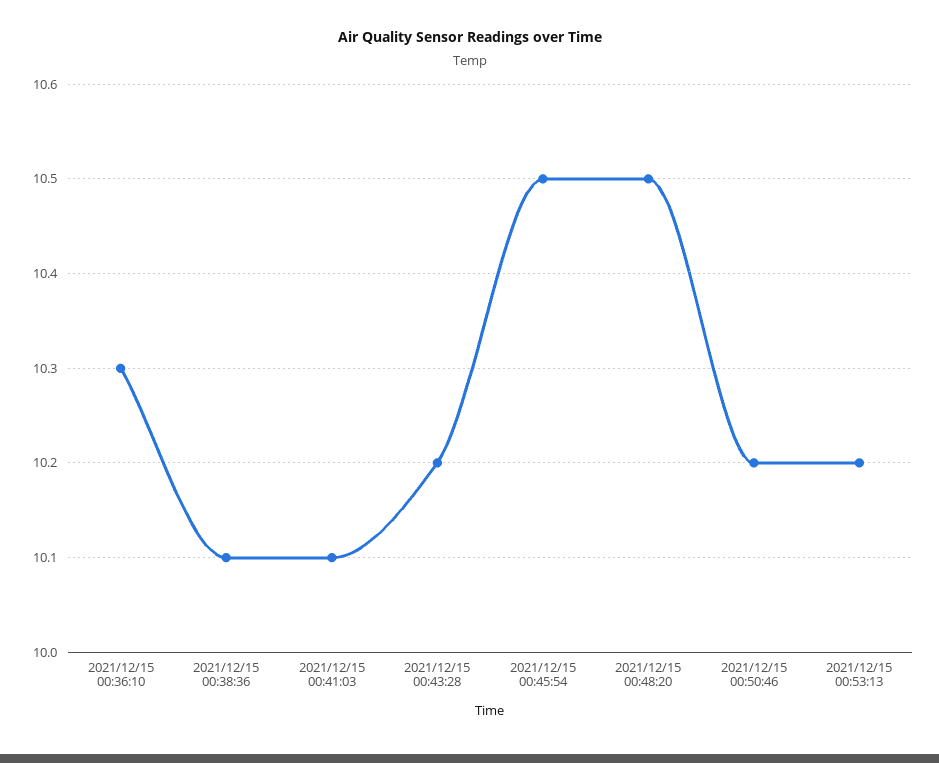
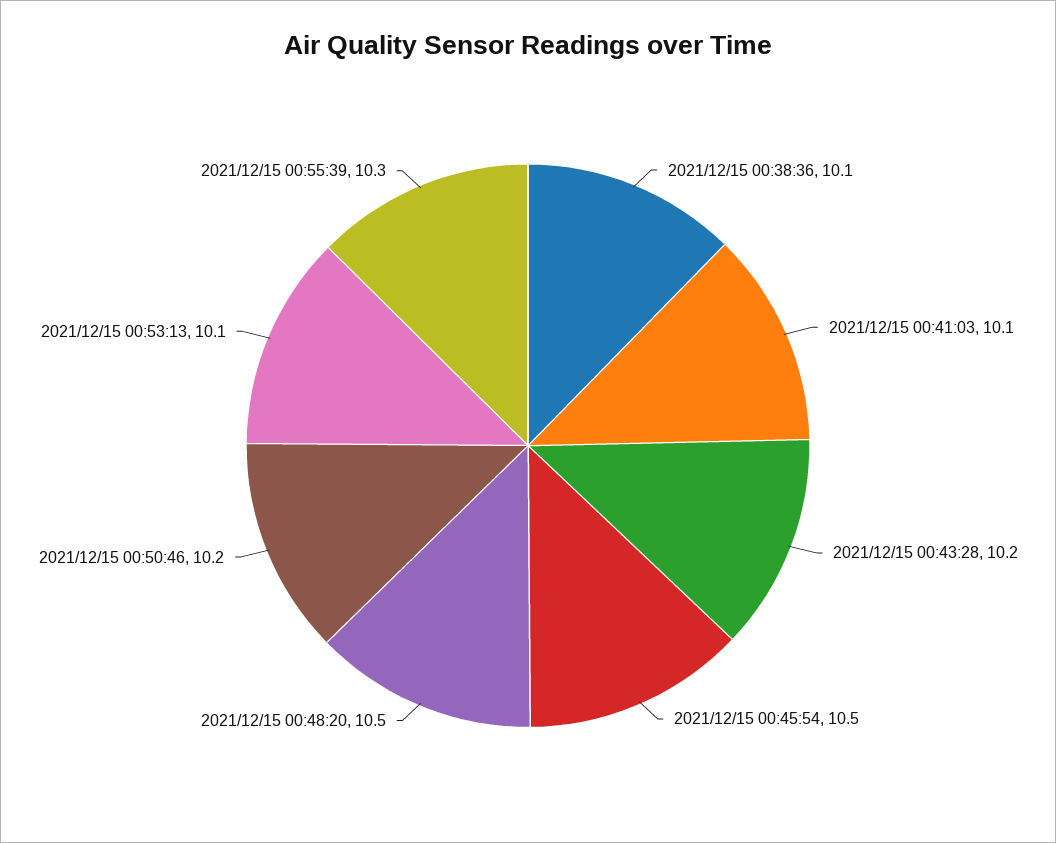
2021/12/15 00:36:10: 10.3 -> none
2021/12/15 00:53:13: 10.2 -> 10.1
2021/12/15 00:55:39: none -> 10.3

